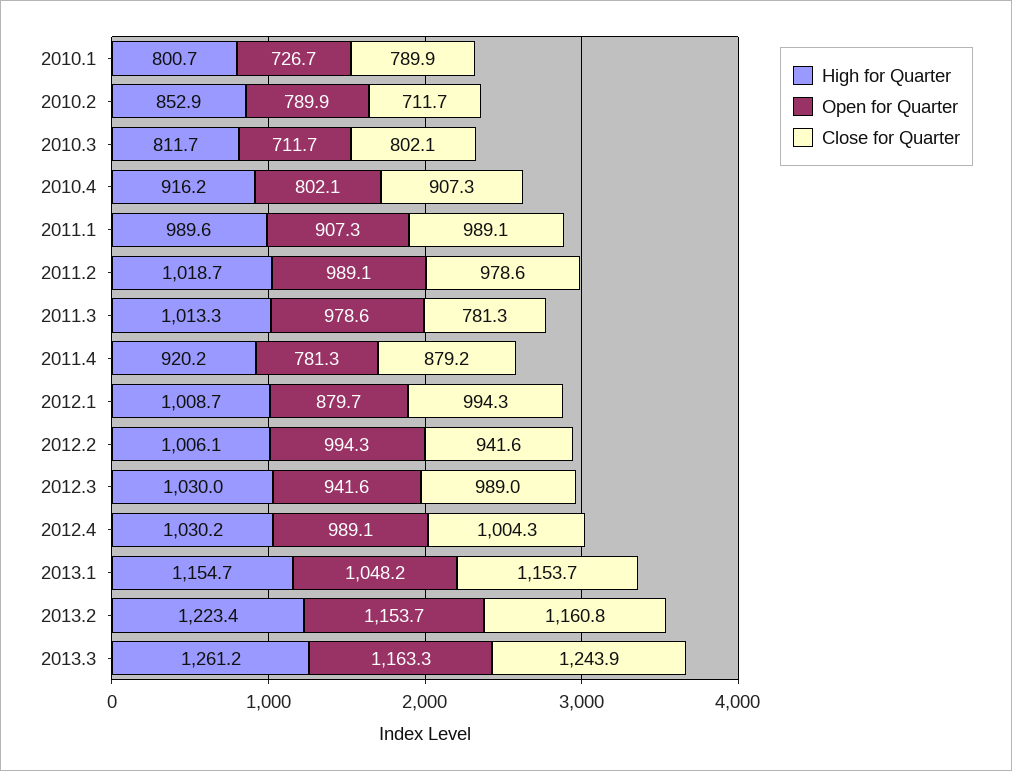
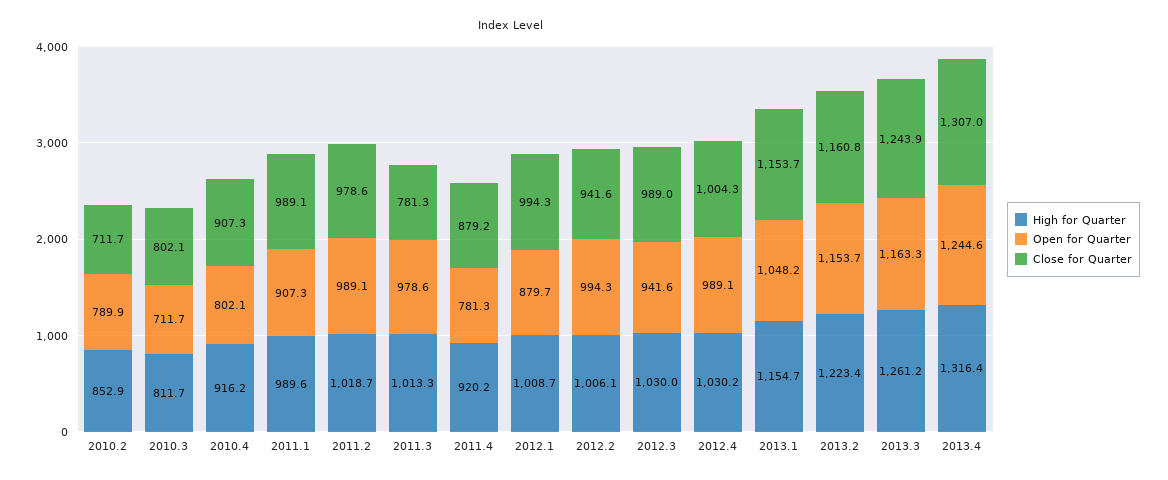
High for Quarter, 2010.1: 800.7 -> none
Open for Quarter, 2010.1: 726.7 -> none
Close for Quarter, 2010.1: 789.9 -> none
High for Quarter, 2013.4: none -> 1316.4
Open for Quarter, 2013.4: none -> 1244.6
Close for Quarter, 2013.4: none -> 1307

